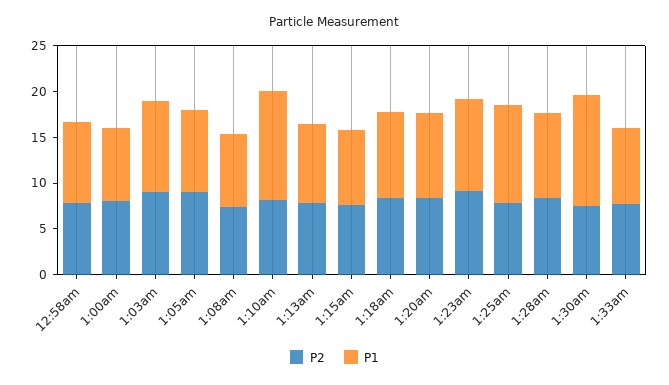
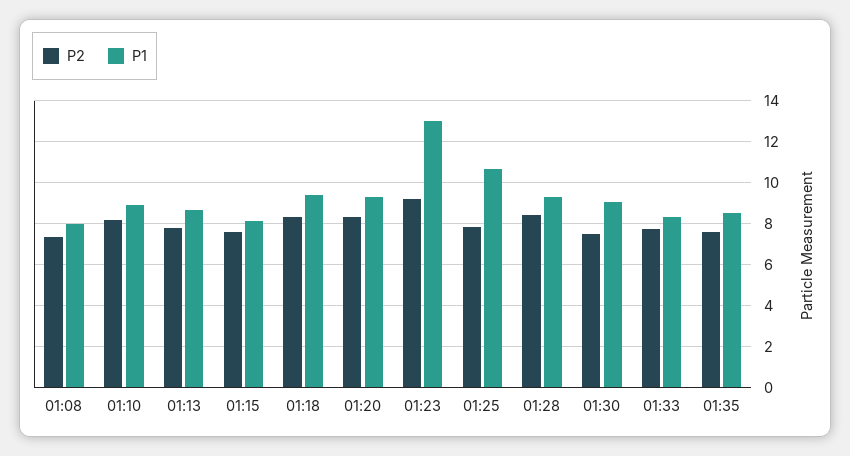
P2, 12:58am: 8 -> none
P1, 12:58am: 9 -> none
P2, 1:00am: 8 -> none
P1, 1:00am: 8 -> none
P2, 1:03am: 9 -> none
P1, 1:03am: 10 -> none
P2, 1:05am: 9 -> none
P1, 1:05am: 9 -> none
P1, 1:10am: 12 -> 9
P1, 1:23am: 10 -> 13
P1, 1:30am: 12 -> 9
P2, 01:35: none -> 7.5
P1, 01:35: none -> 8.5

